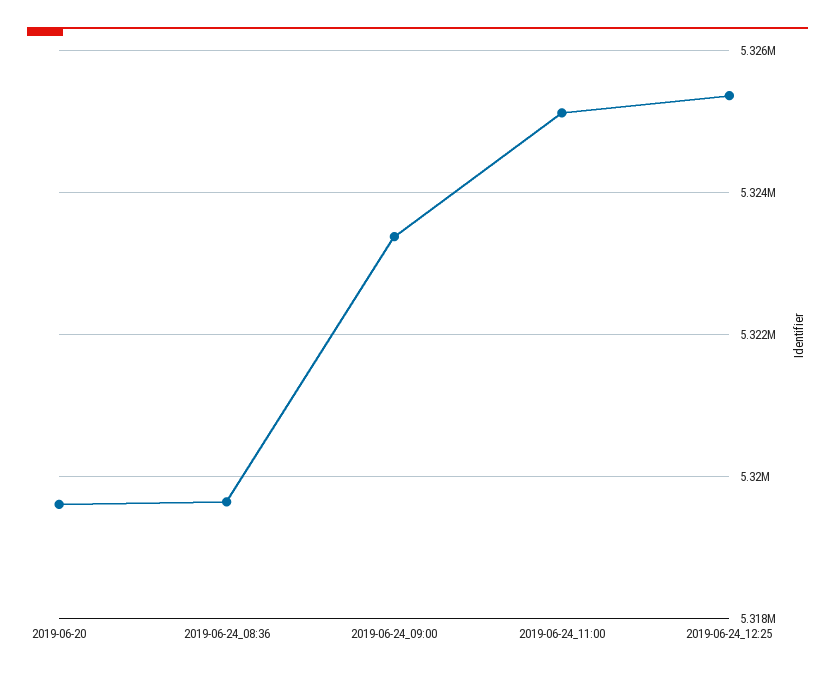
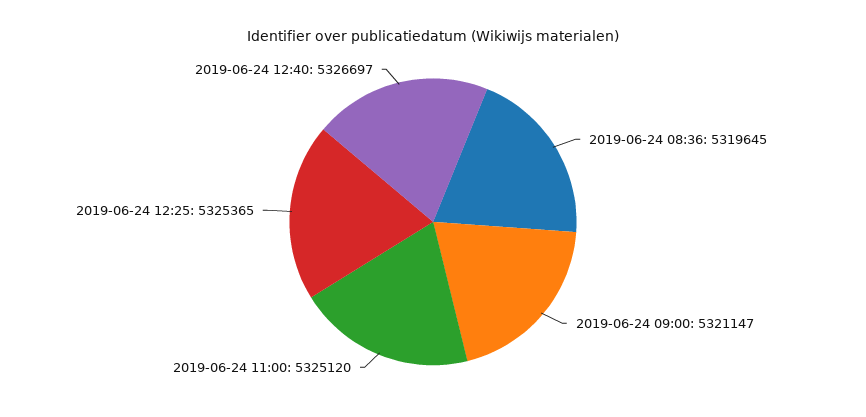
2019-06-20: 5319600 -> none
2019-06-24_09:00: 5323400 -> 5321147
2019-06-24 12:40: none -> 5326697

